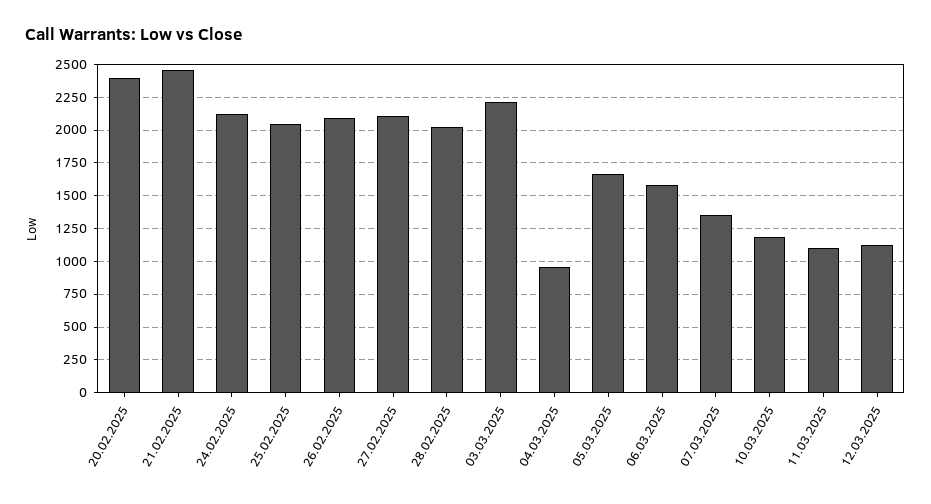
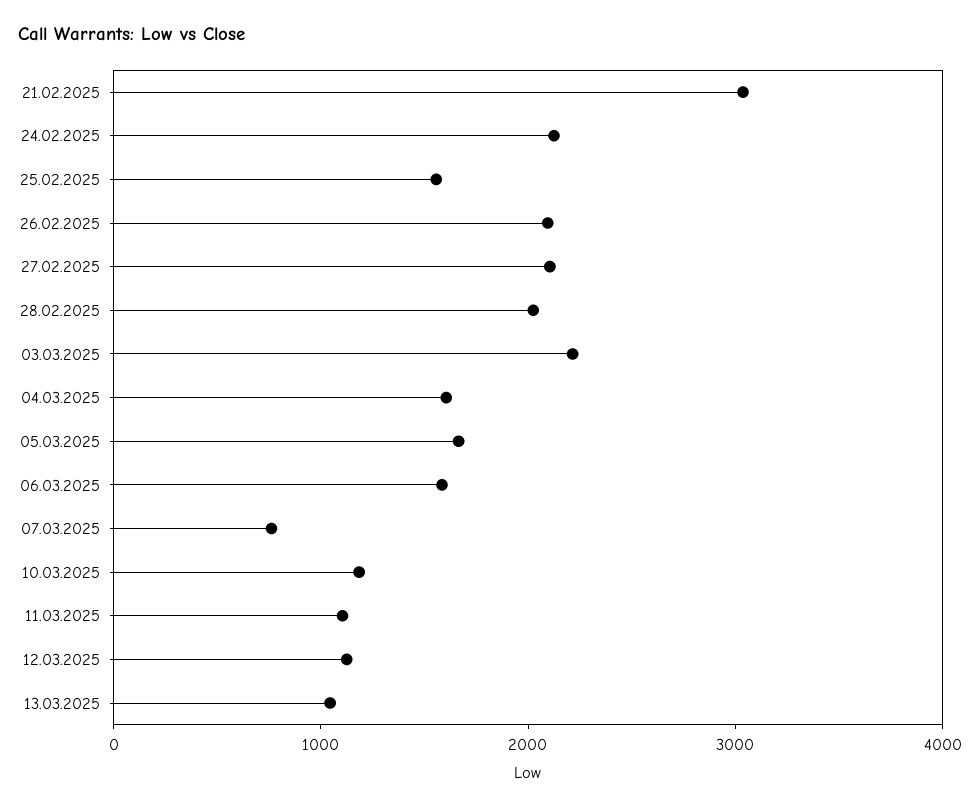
20.02.2025: 2400 -> none
21.02.2025: 2450 -> 3000
25.02.2025: 2050 -> 1600
04.03.2025: 950 -> 1600
07.03.2025: 1350 -> 800
13.03.2025: none -> 1000

